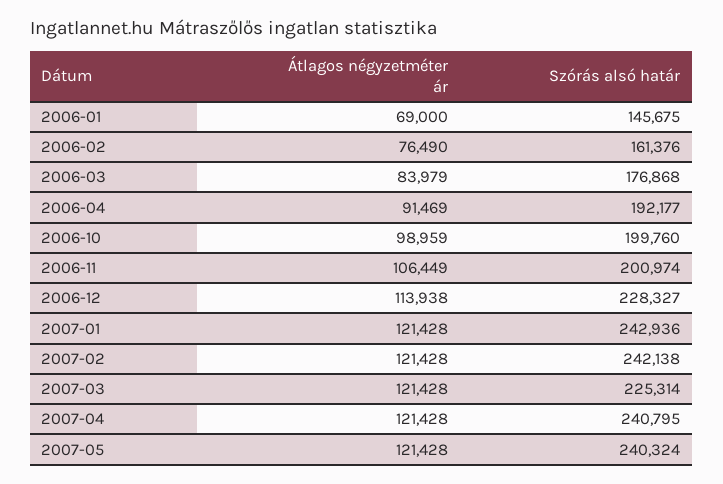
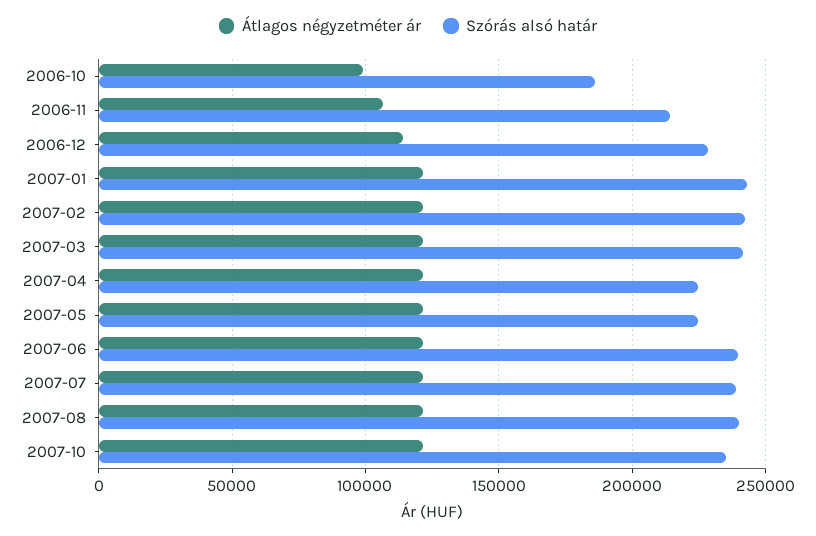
Átlagos négyzetméter ár, 2006-01: 69000 -> none
Szórás alsó határ, 2006-01: 145675 -> none
Átlagos négyzetméter ár, 2006-02: 76490 -> none
Szórás alsó határ, 2006-02: 161376 -> none
Átlagos négyzetméter ár, 2006-03: 83979 -> none
Szórás alsó határ, 2006-03: 176868 -> none
Átlagos négyzetméter ár, 2006-04: 91469 -> none
Szórás alsó határ, 2006-04: 192177 -> none
Szórás alsó határ, 2006-10: 199760 -> 185000
Szórás alsó határ, 2006-11: 200974 -> 215000
Szórás alsó határ, 2007-03: 225314 -> 240000
Szórás alsó határ, 2007-04: 240795 -> 225000
Szórás alsó határ, 2007-05: 240324 -> 225000
Átlagos négyzetméter ár, 2007-06: none -> 120000
Szórás alsó határ, 2007-06: none -> 240000
Átlagos négyzetméter ár, 2007-07: none -> 120000
Szórás alsó határ, 2007-07: none -> 240000
Átlagos négyzetméter ár, 2007-08: none -> 120000
Szórás alsó határ, 2007-08: none -> 240000
Átlagos négyzetméter ár, 2007-10: none -> 120000
Szórás alsó határ, 2007-10: none -> 235000

